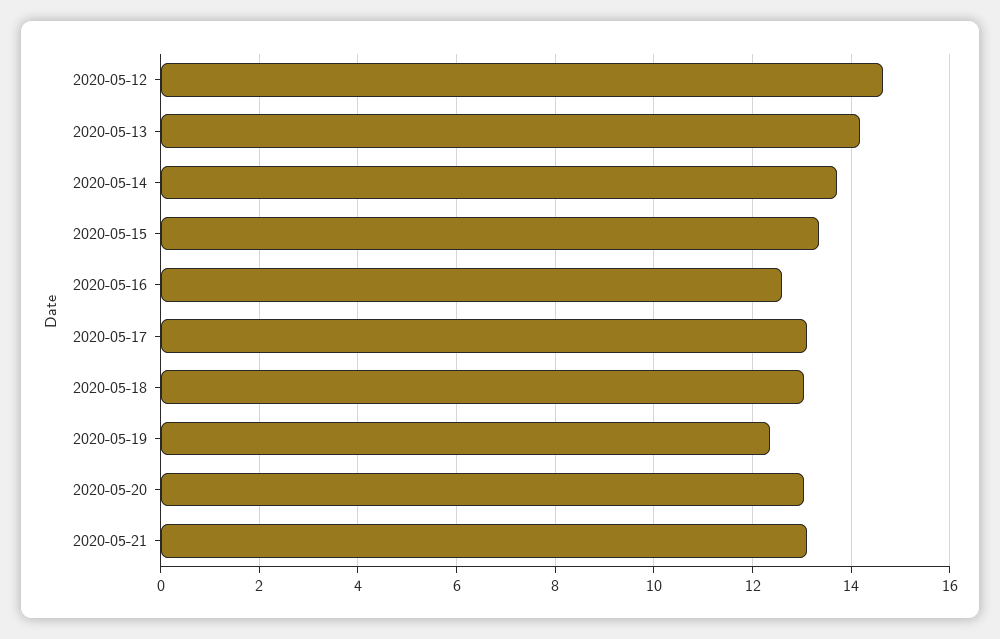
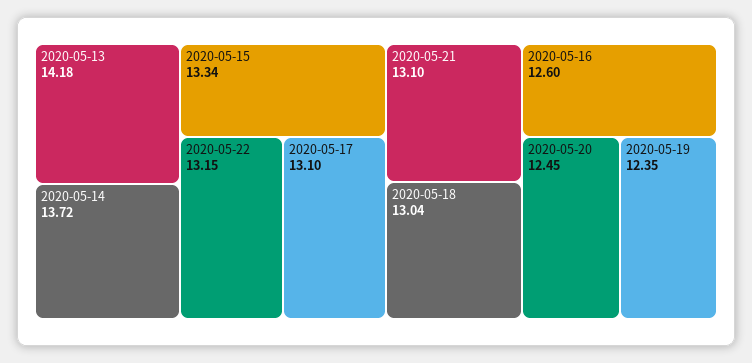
2020-05-12: 14.6 -> none
2020-05-20: 13 -> 12.45
2020-05-22: none -> 13.15

